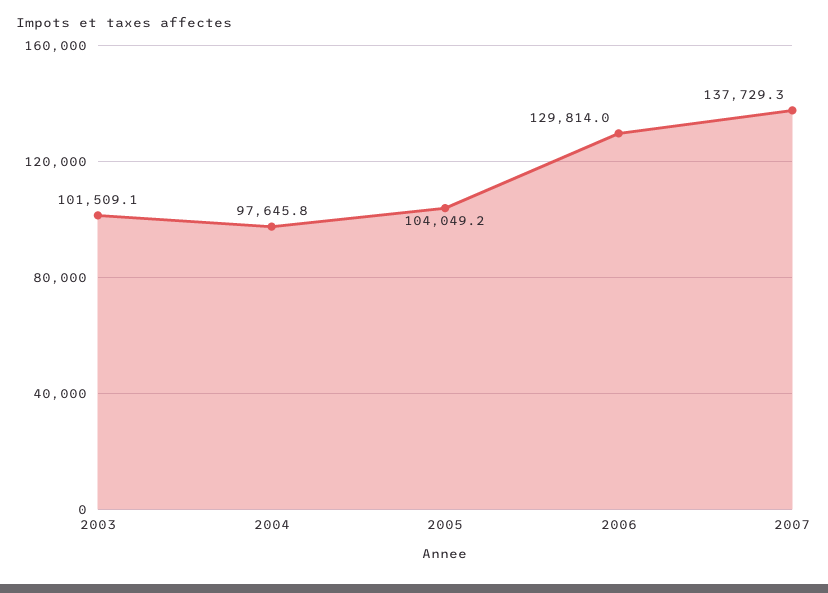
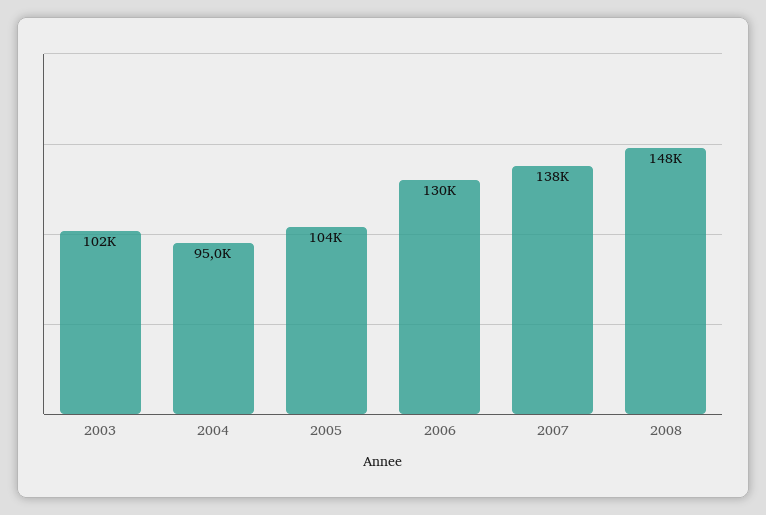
2004: 97645.8 -> 95000
2008: none -> 148000

